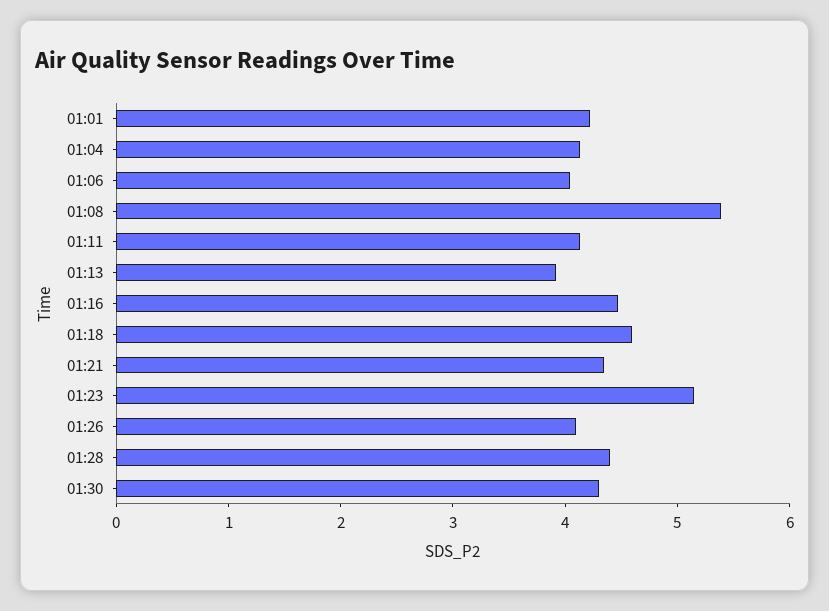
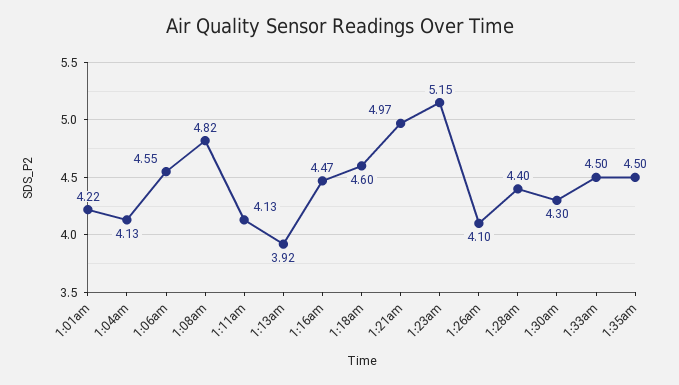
01:06: 4 -> 4.55
01:08: 5.4 -> 4.82
01:21: 4.4 -> 4.97
1:33am: none -> 4.5
1:35am: none -> 4.5

